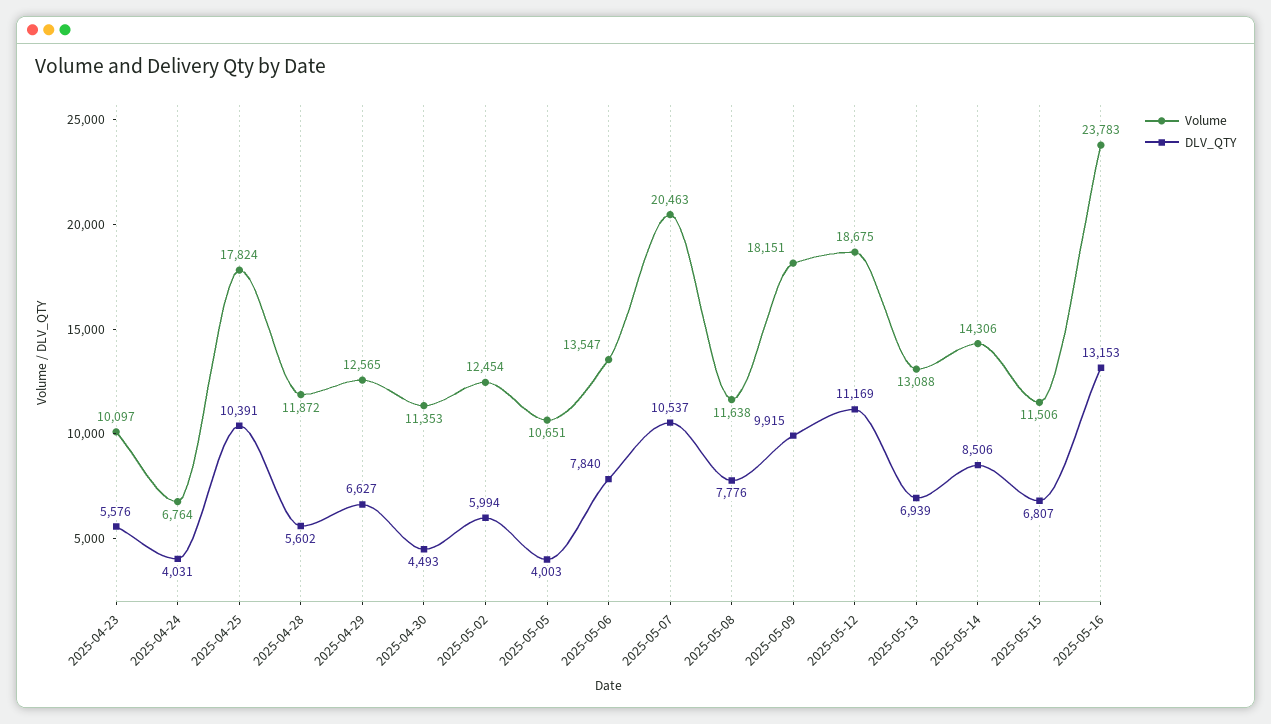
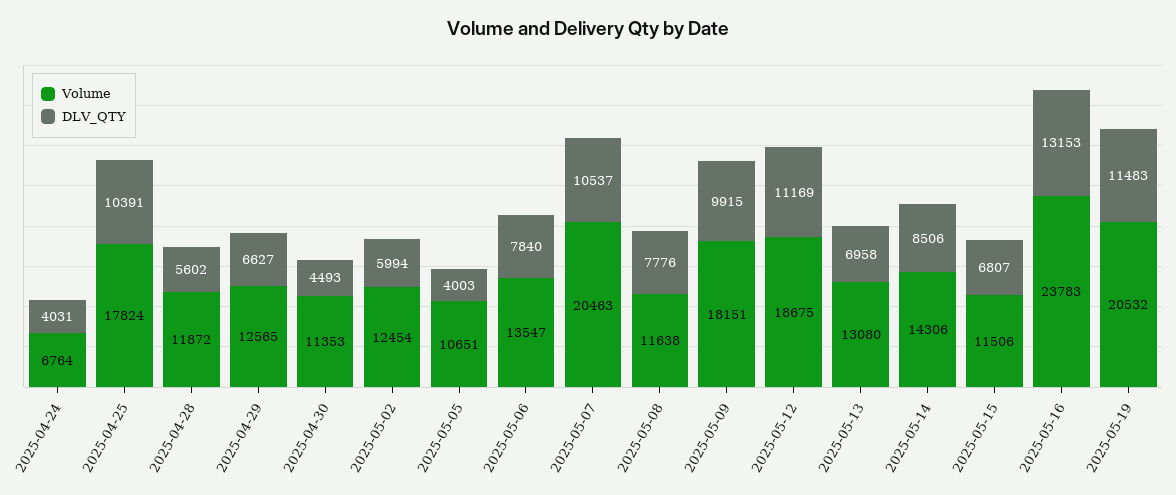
Volume, 2025-04-23: 10097 -> none
DLV_QTY, 2025-04-23: 5576 -> none
Volume, 2025-05-13: 13088 -> 13080
DLV_QTY, 2025-05-13: 6939 -> 6958
Volume, 2025-05-19: none -> 20532
DLV_QTY, 2025-05-19: none -> 11483

